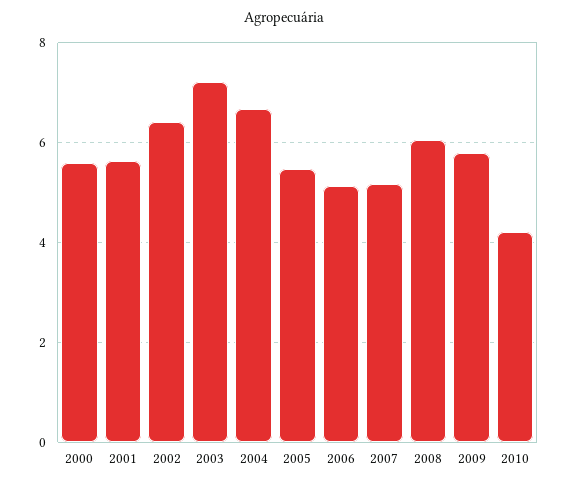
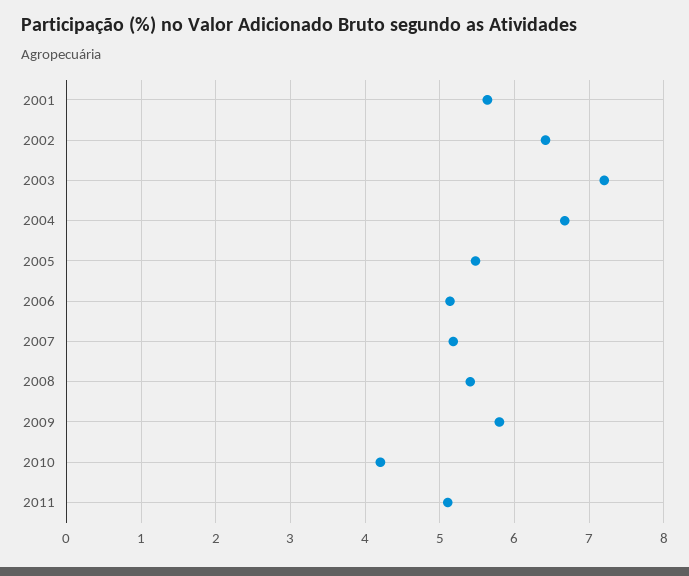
2000: 5.6 -> none
2008: 6 -> 5.4
2011: none -> 5.1

